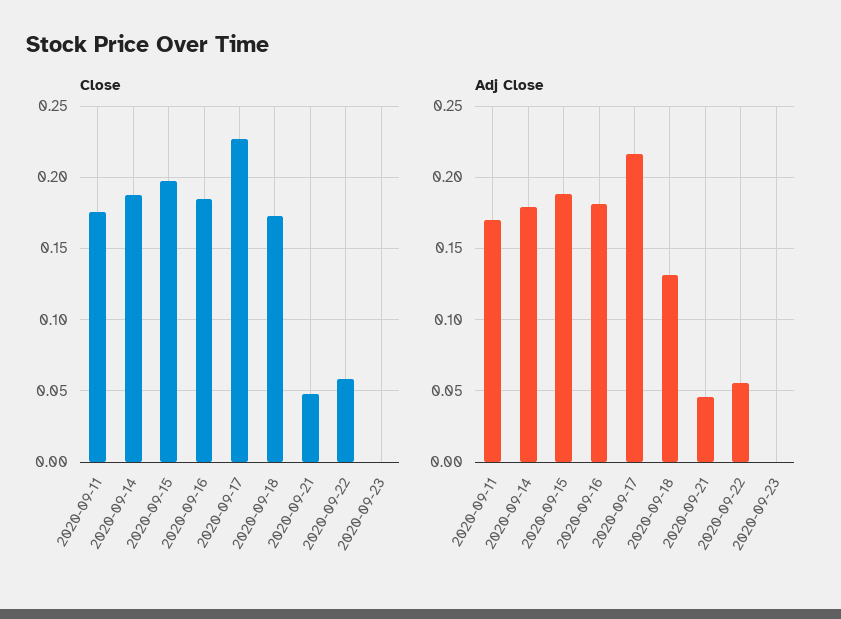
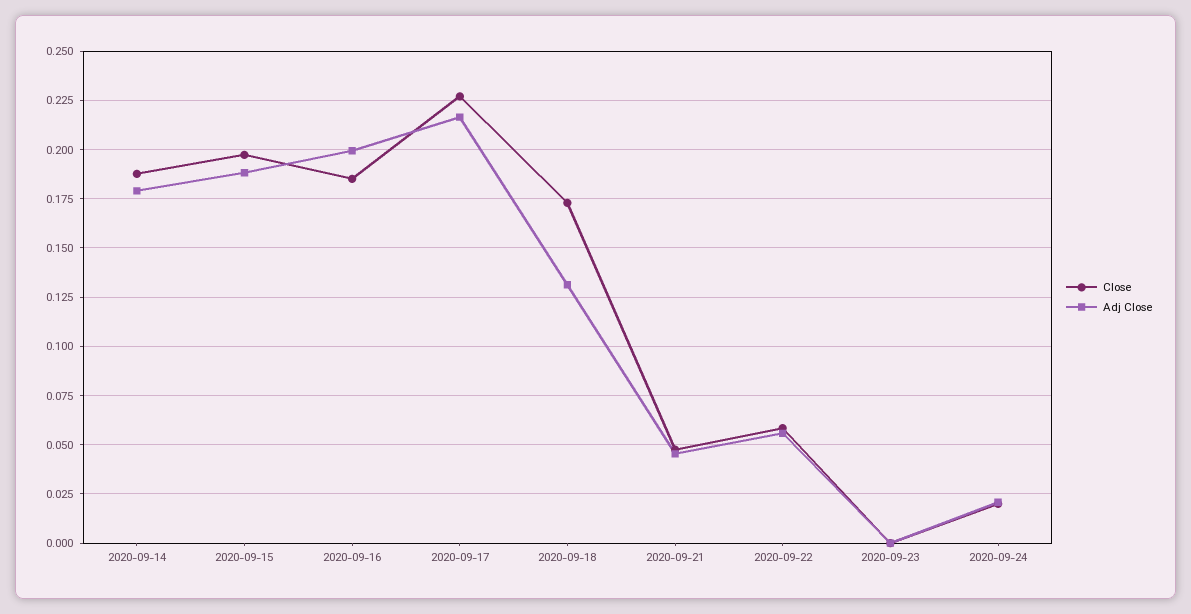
Close, 2020-09-11: 0.175 -> none
Adj Close, 2020-09-11: 0.17 -> none
Adj Close, 2020-09-16: 0.18 -> 0.2
Close, 2020-09-24: none -> 0.02
Adj Close, 2020-09-24: none -> 0.02

